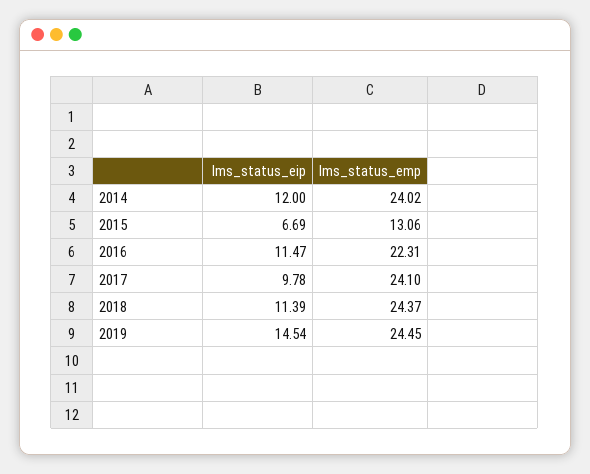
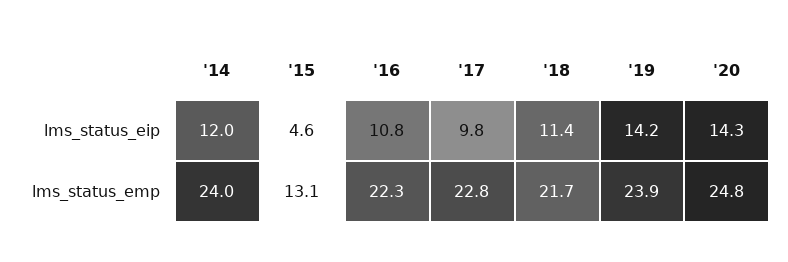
lms_status_eip, 2015: 6.69 -> 4.6
lms_status_eip, 2016: 11.47 -> 10.8
lms_status_emp, 2017: 24.1 -> 22.8
lms_status_emp, 2018: 24.37 -> 21.7
lms_status_eip, 2019: 14.54 -> 14.2
lms_status_emp, 2019: 24.45 -> 23.9
lms_status_eip, '20: none -> 14.3
lms_status_emp, '20: none -> 24.8

